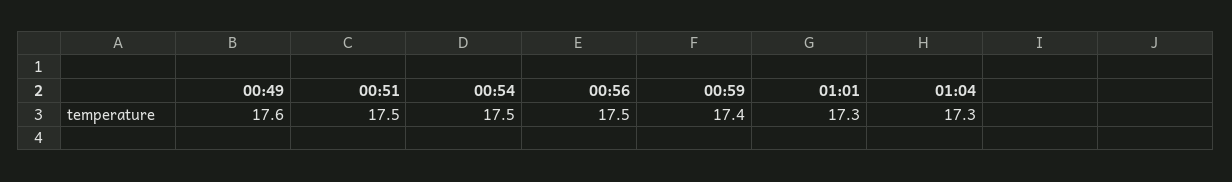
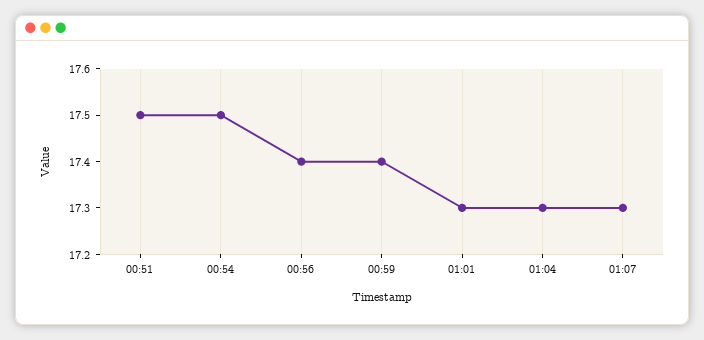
00:49: 17.6 -> none
00:56: 17.5 -> 17.4
01:07: none -> 17.3

